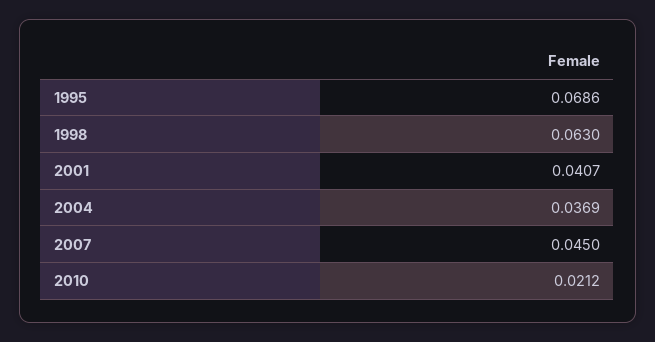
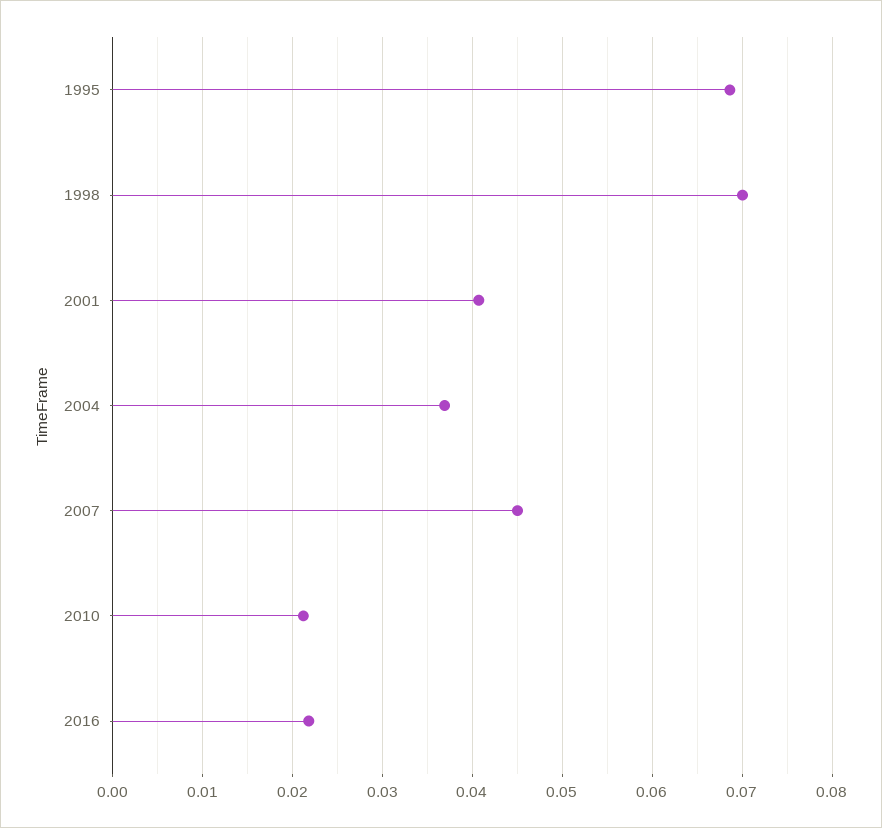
1998: 0.063 -> 0.07
2016: none -> 0.022

